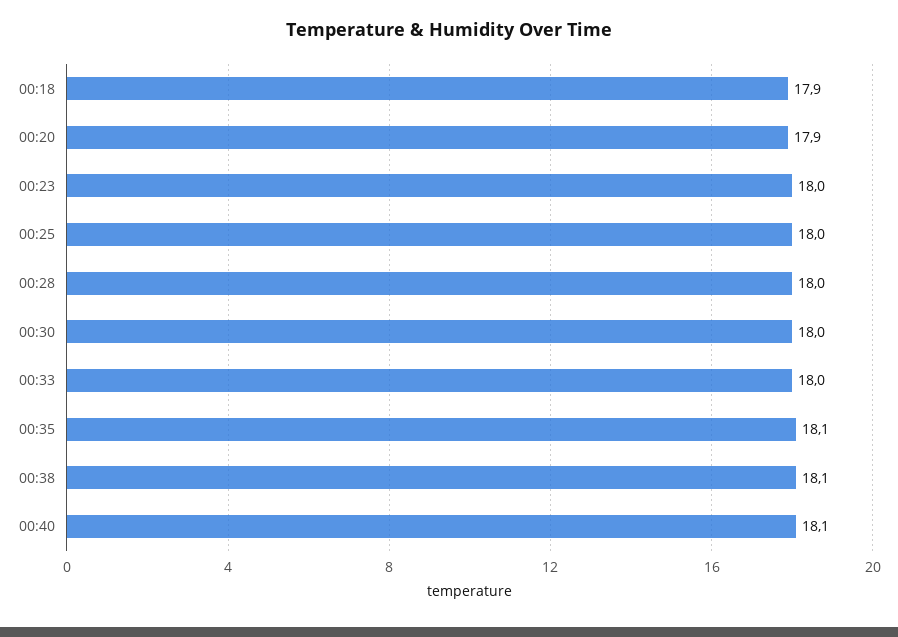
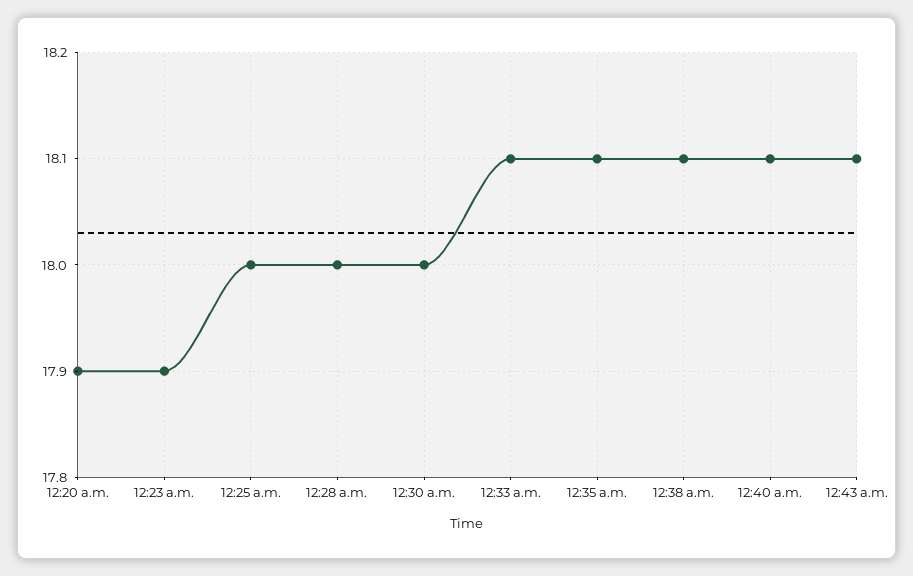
00:18: 17.9 -> none
00:23: 18 -> 17.9
00:33: 18 -> 18.1
12:43 a.m.: none -> 18.1

